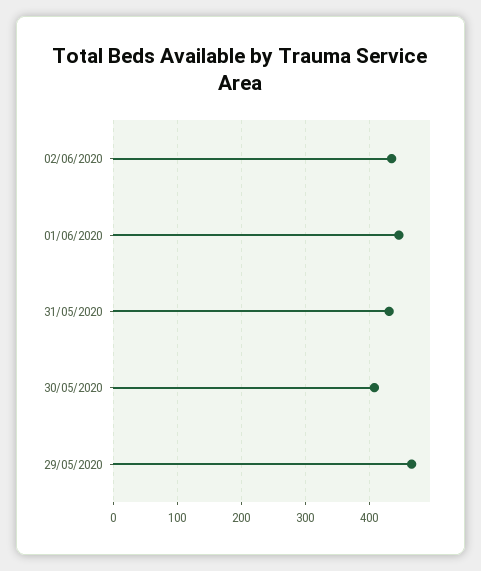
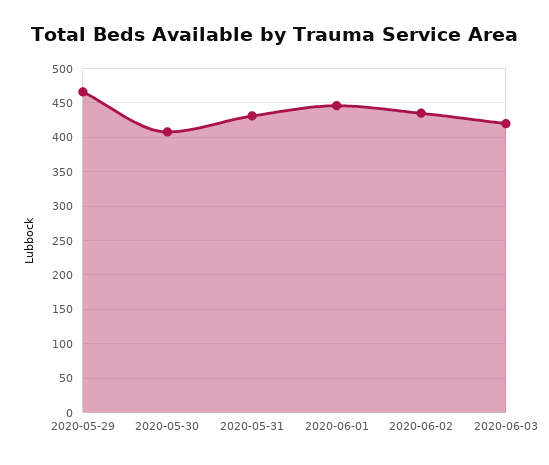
2020-06-03: none -> 420

